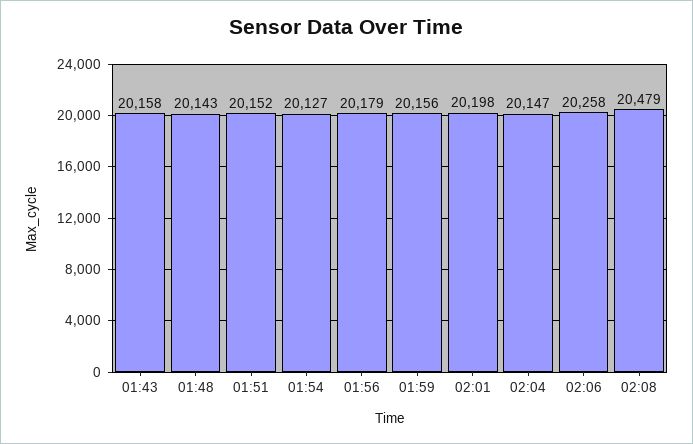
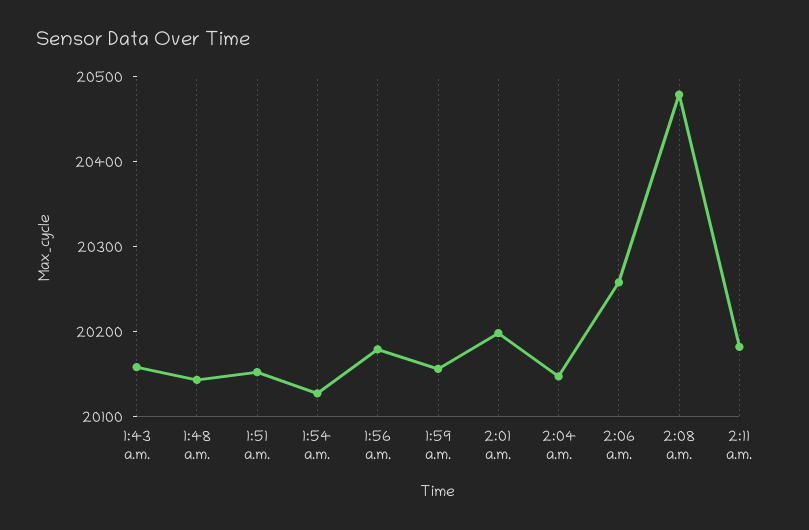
2:11 a.m.: none -> 20180

